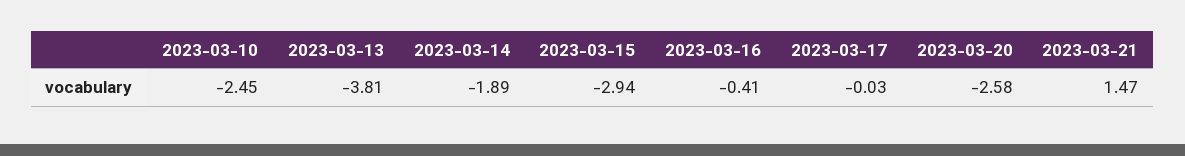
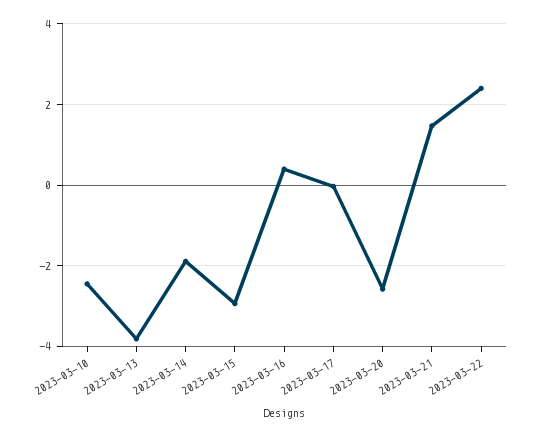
2023-03-16: -0.41 -> 0.4
2023-03-22: none -> 2.4

